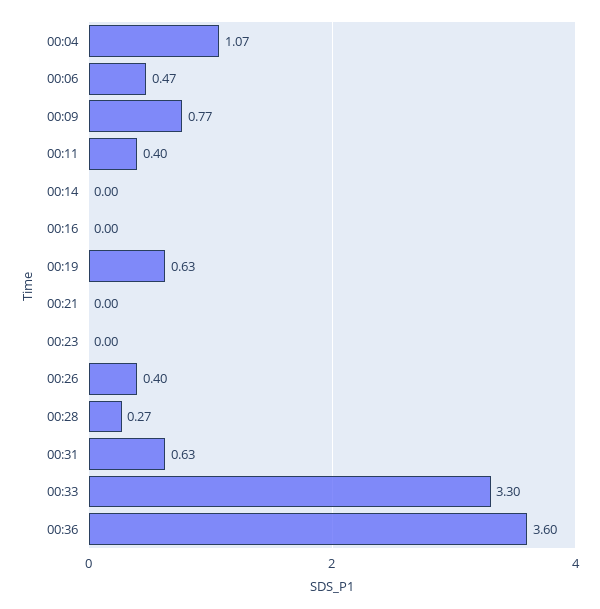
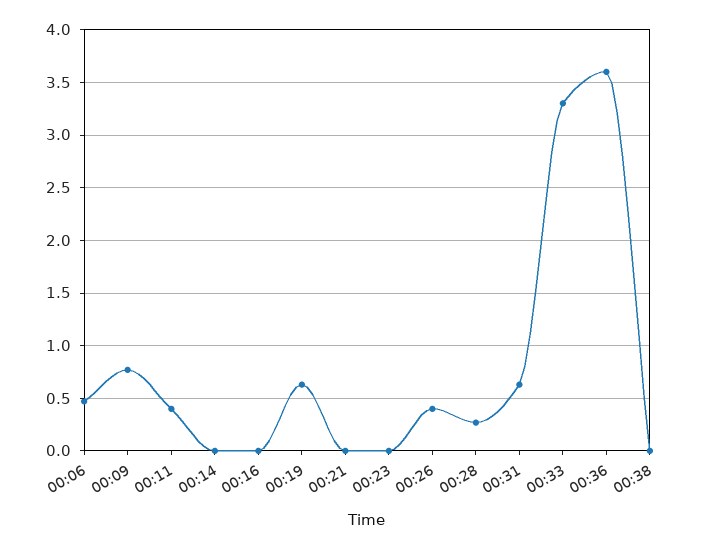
00:04: 1.07 -> none
00:38: none -> 0

